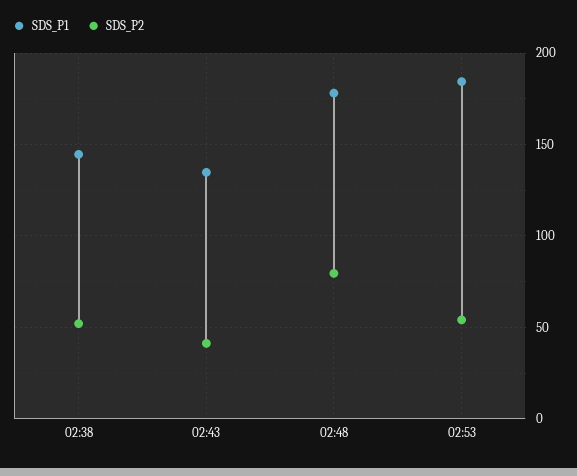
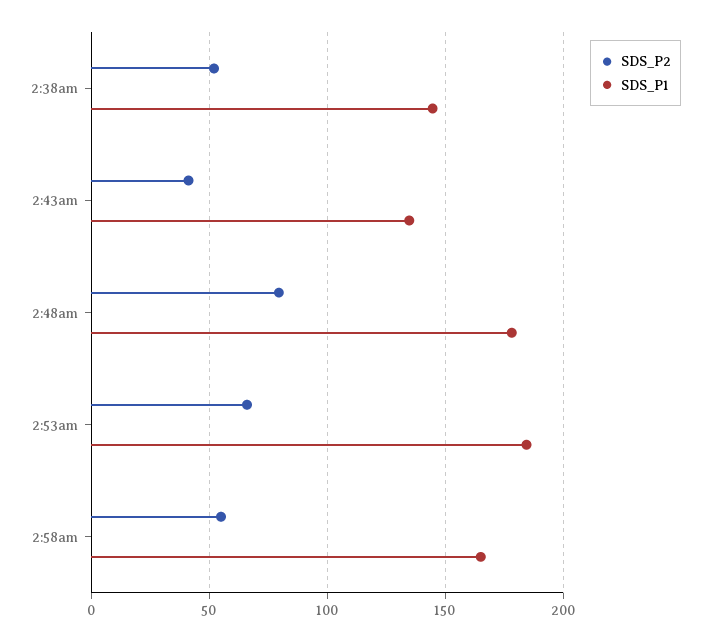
SDS_P2, 02:53: 55 -> 65
SDS_P2, 2:58am: none -> 55
SDS_P1, 2:58am: none -> 165

